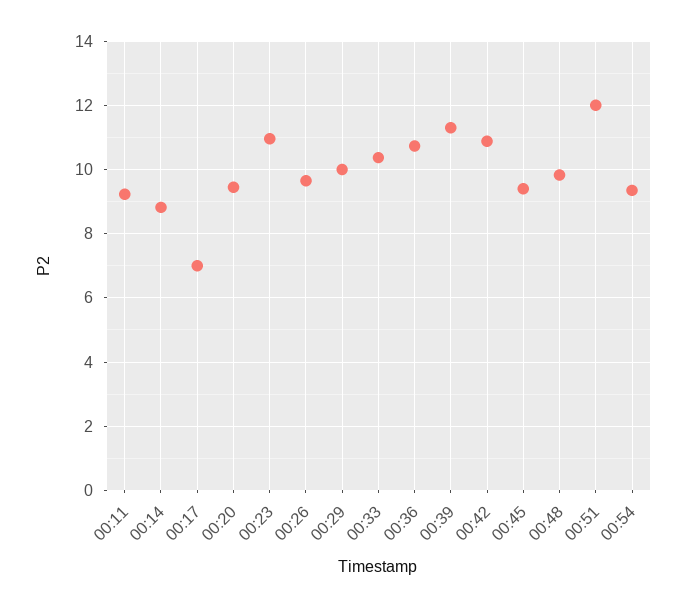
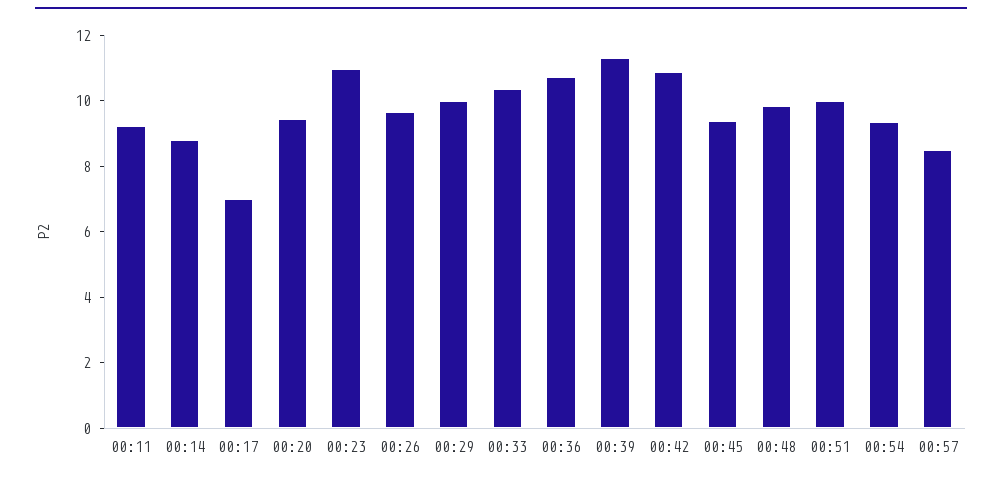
00:51: 12 -> 10
00:57: none -> 8.5

